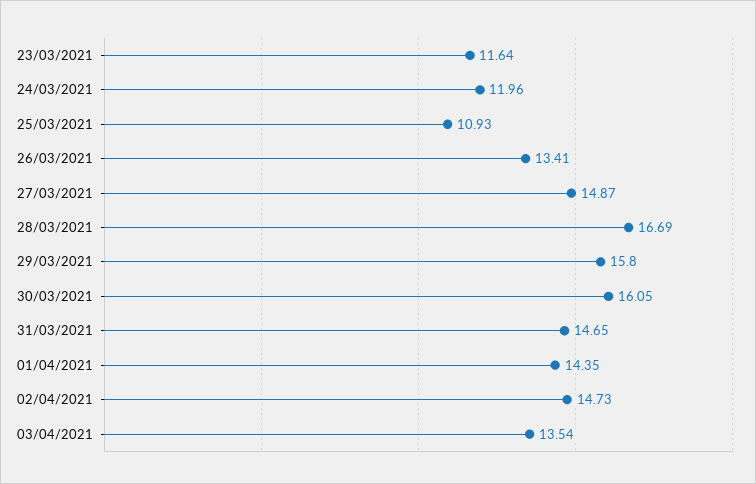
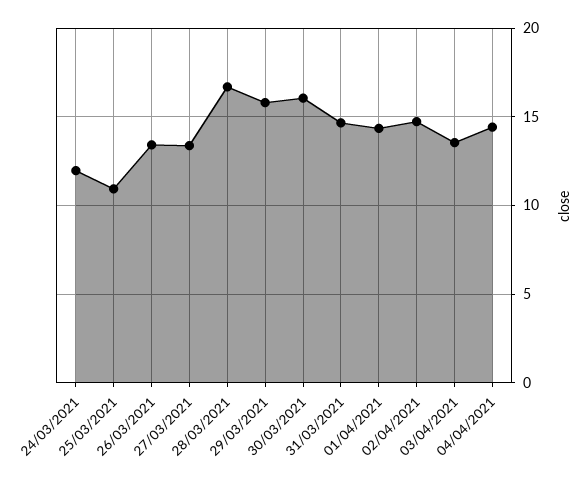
23/03/2021: 11.64 -> none
27/03/2021: 14.87 -> 13.5
04/04/2021: none -> 14.5

